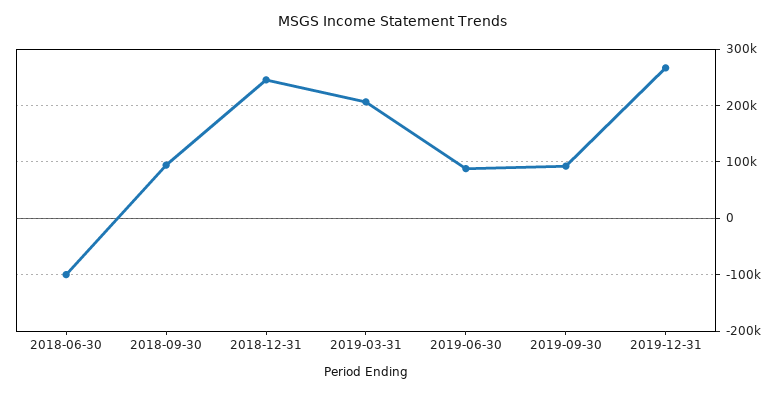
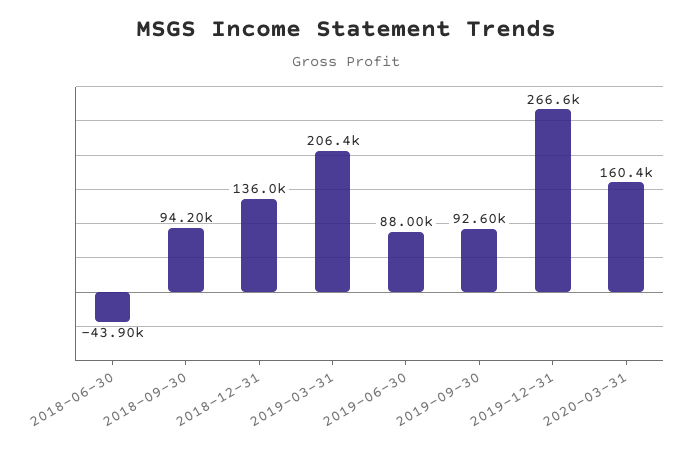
2018-06-30: -100000 -> -43900
2018-12-31: 240000 -> 136000
2020-03-31: none -> 160400

